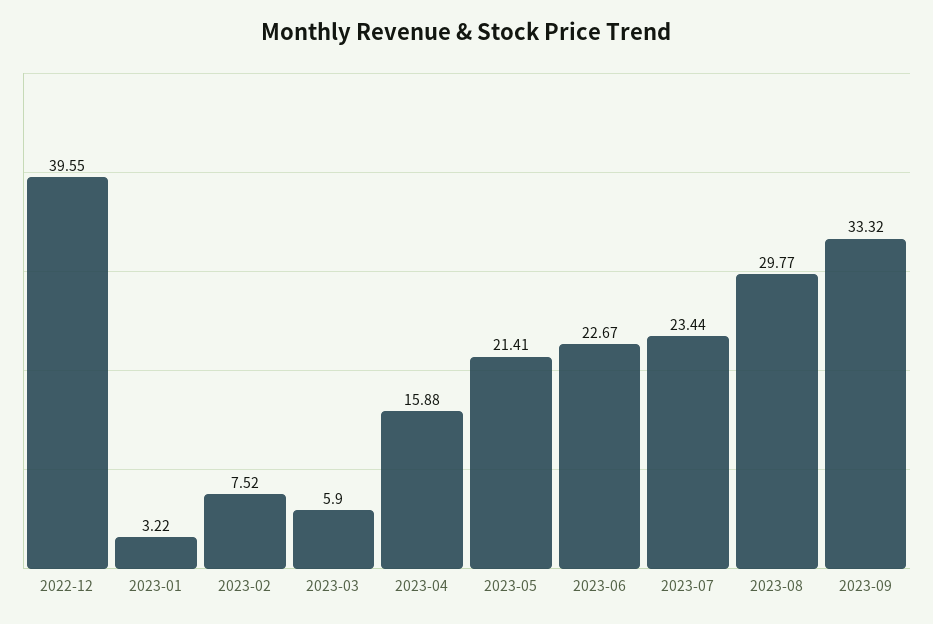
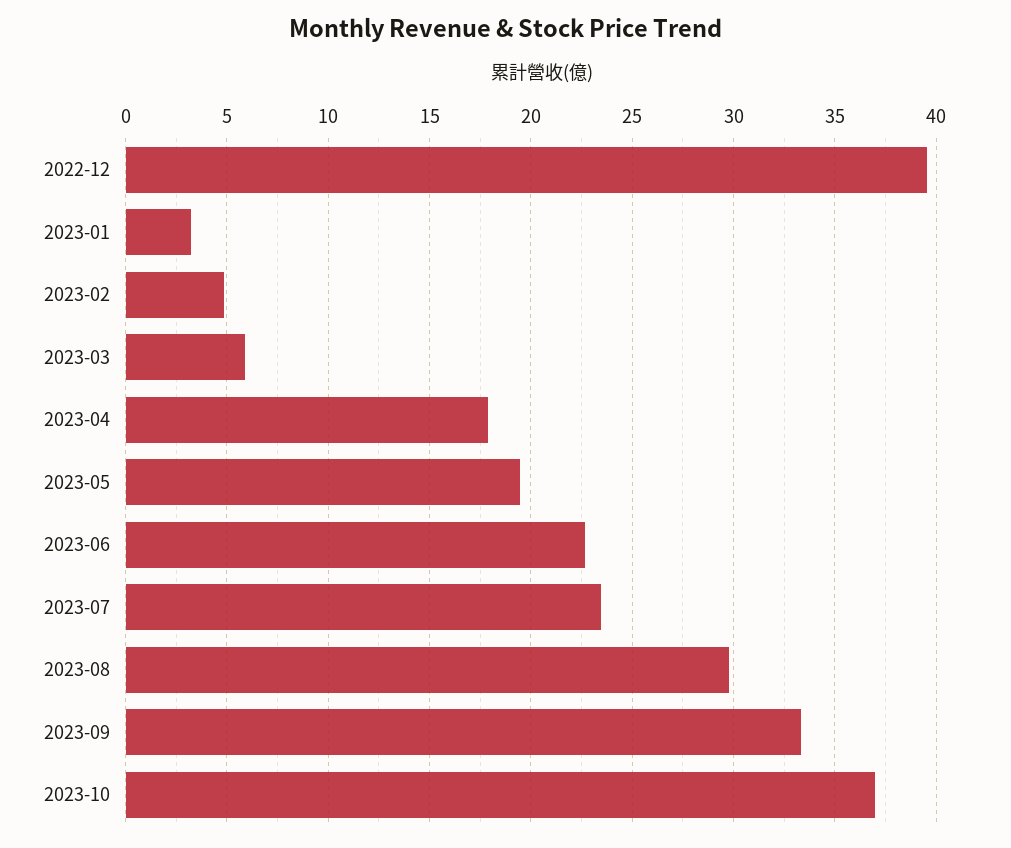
2023-02: 7.52 -> 5
2023-04: 15.88 -> 18
2023-05: 21.41 -> 19.5
2023-10: none -> 37

